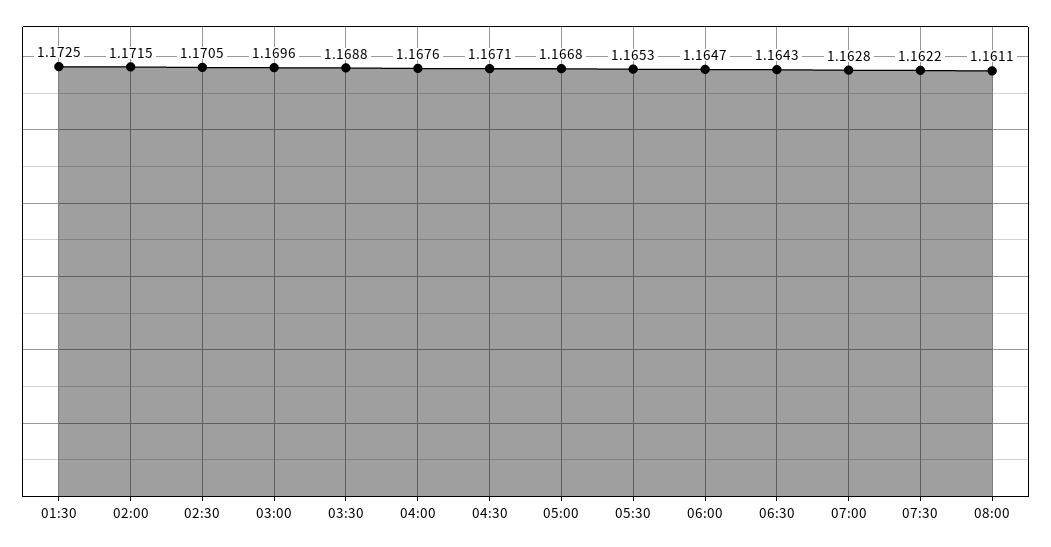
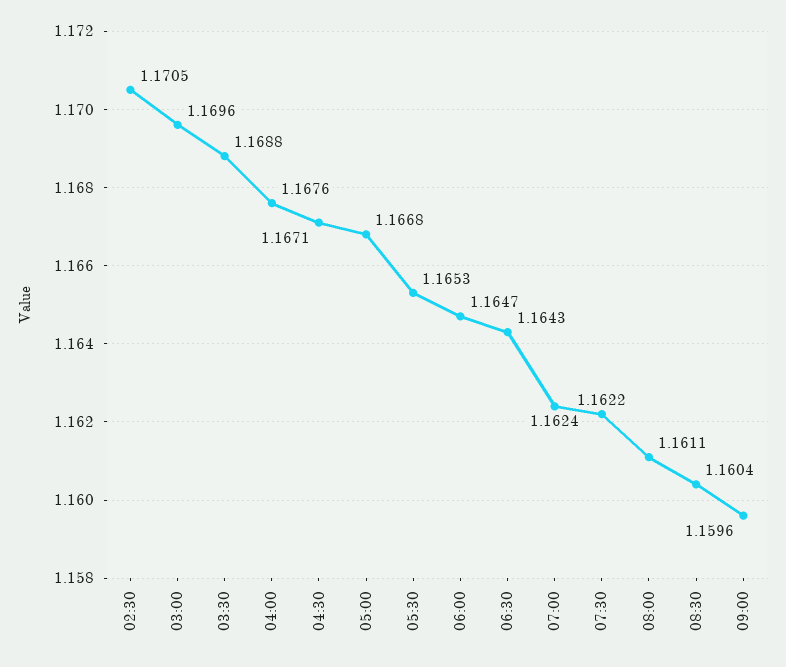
01:30: 1.1725 -> none
02:00: 1.1715 -> none
07:00: 1.1628 -> 1.1624
08:30: none -> 1.1604
09:00: none -> 1.1596

